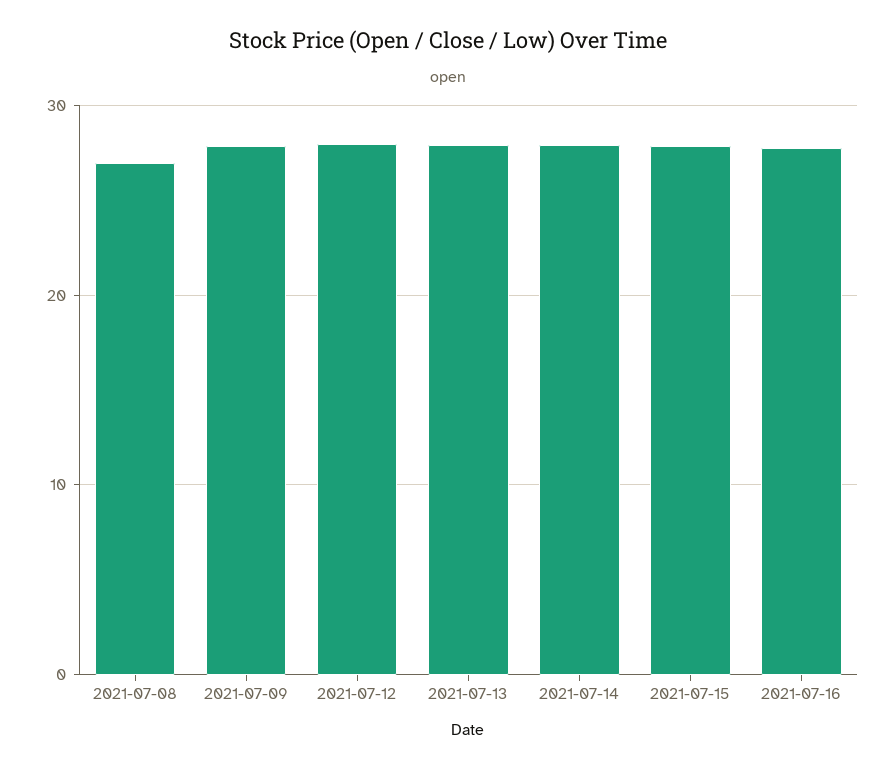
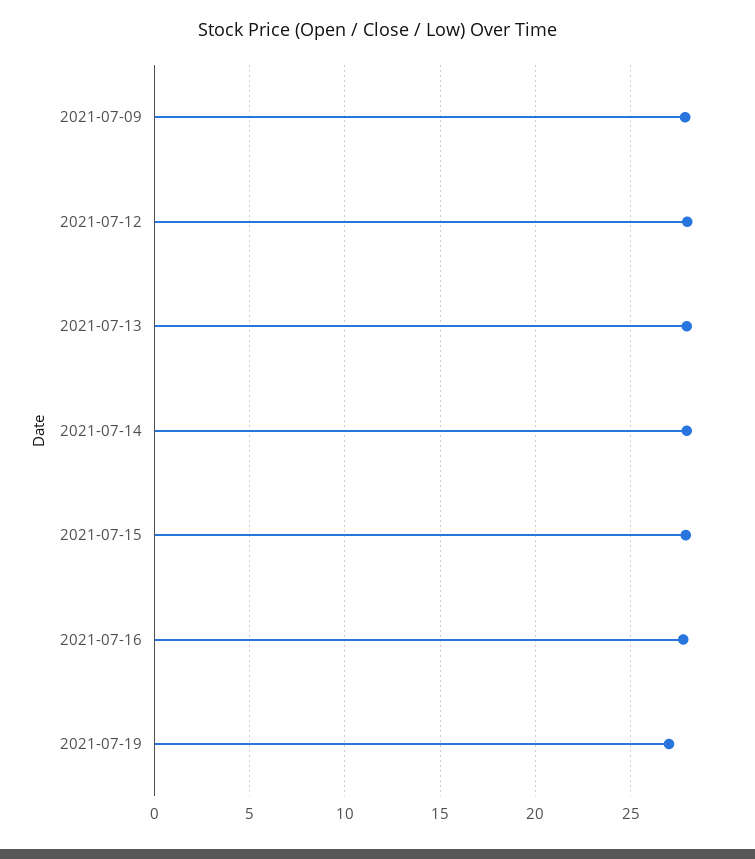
2021-07-08: 27 -> none
2021-07-19: none -> 27

